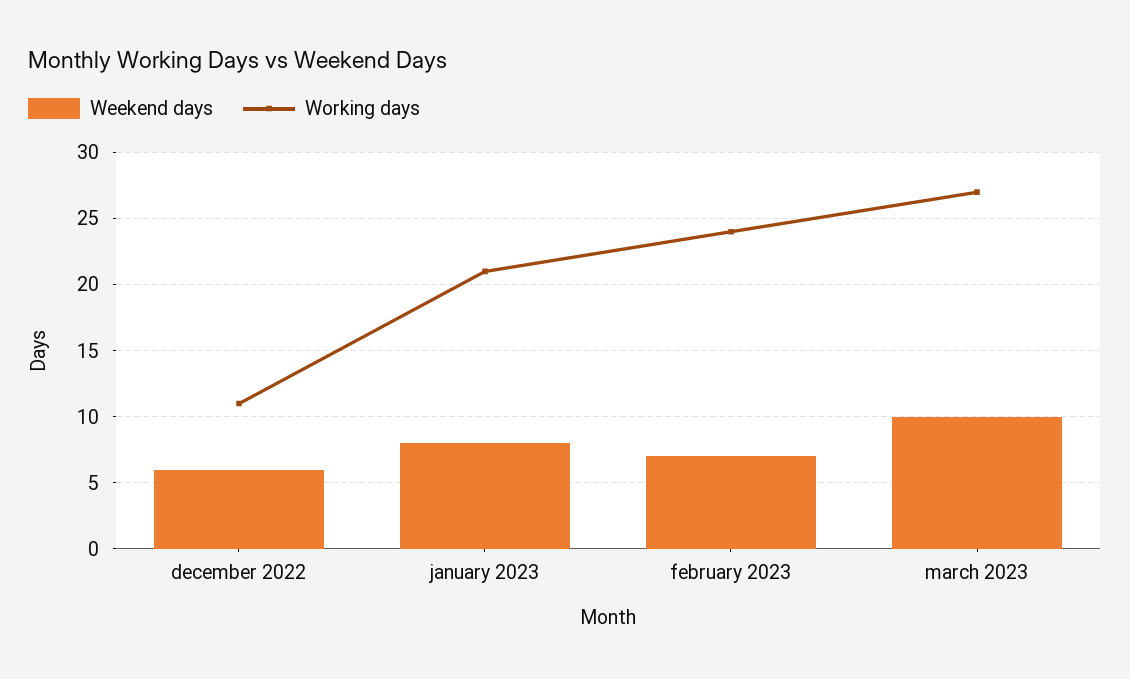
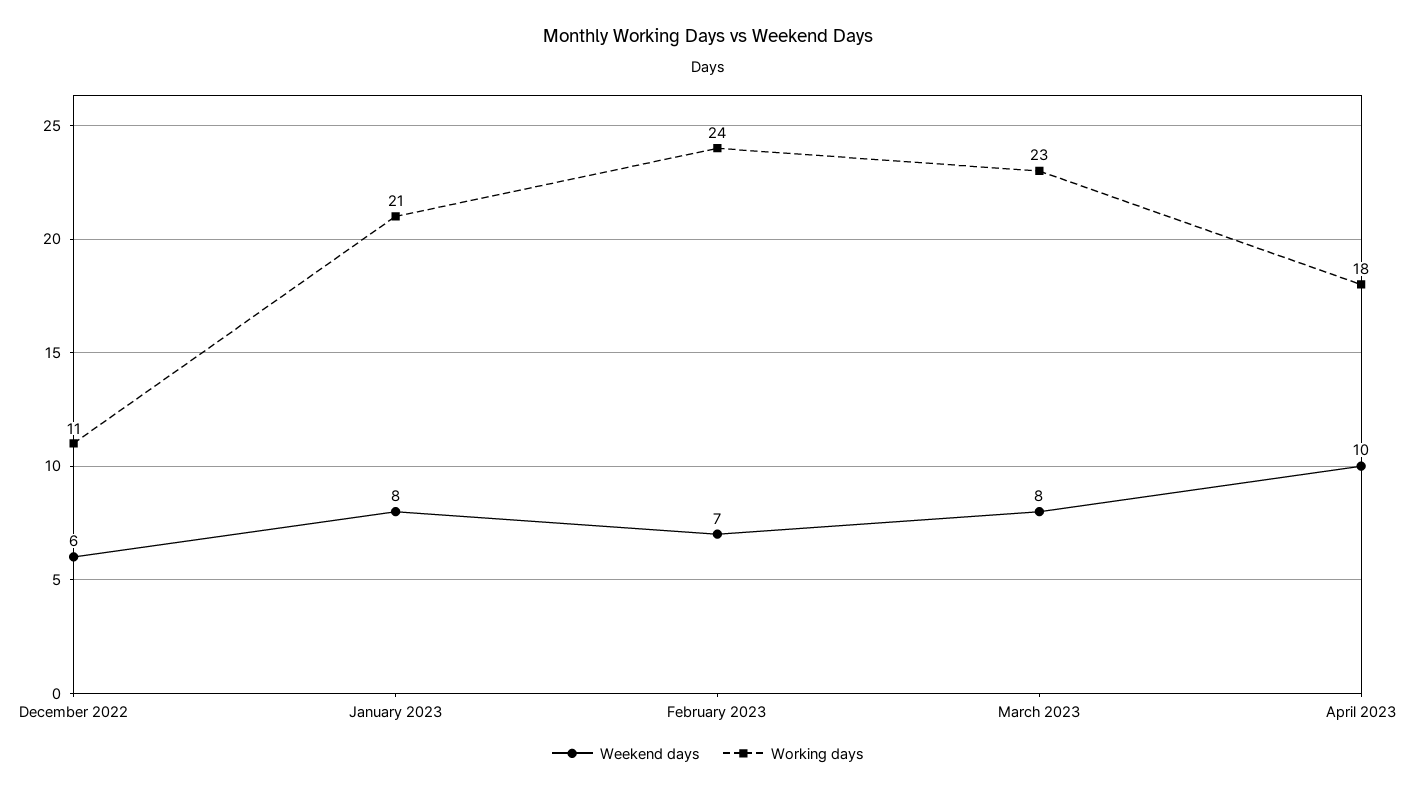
Weekend days, march 2023: 10 -> 8
Working days, march 2023: 27 -> 23
Weekend days, April 2023: none -> 10
Working days, April 2023: none -> 18

